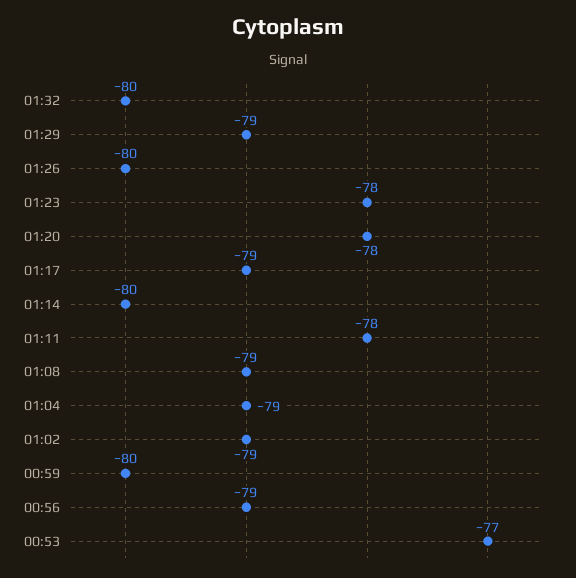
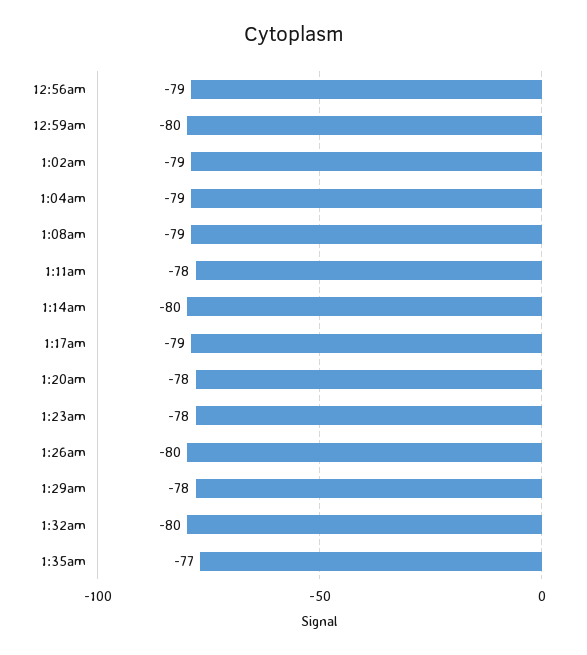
01:29: -79 -> -78
00:53: -77 -> none
1:35am: none -> -77

